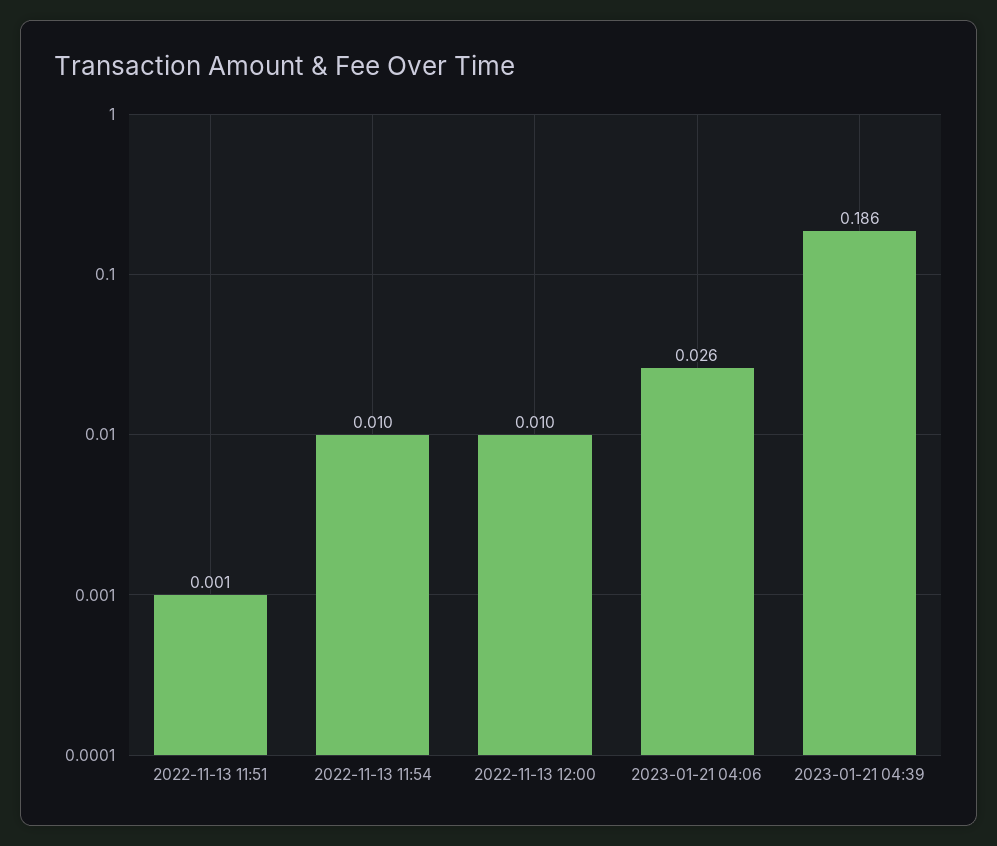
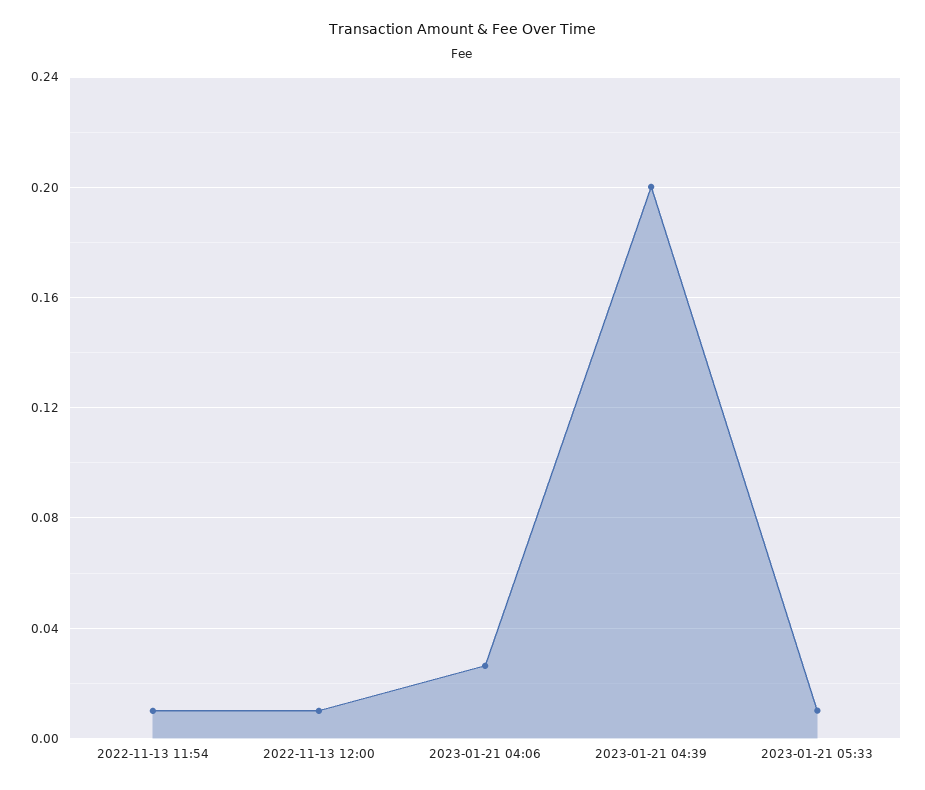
2022-11-13 11:51: 0.001 -> none
2023-01-21 04:39: 0.186 -> 0.2
2023-01-21 05:33: none -> 0.01

